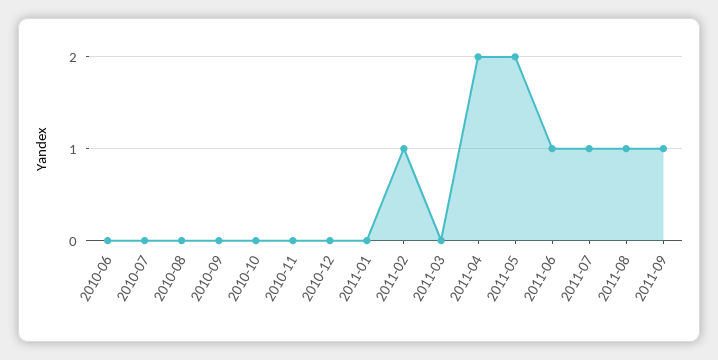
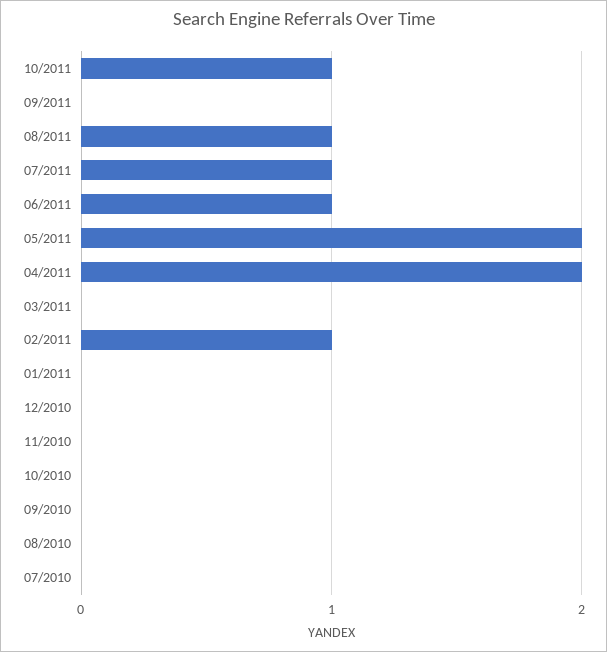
2010-06: 0 -> none
2011-09: 1 -> 0
10/2011: none -> 1

